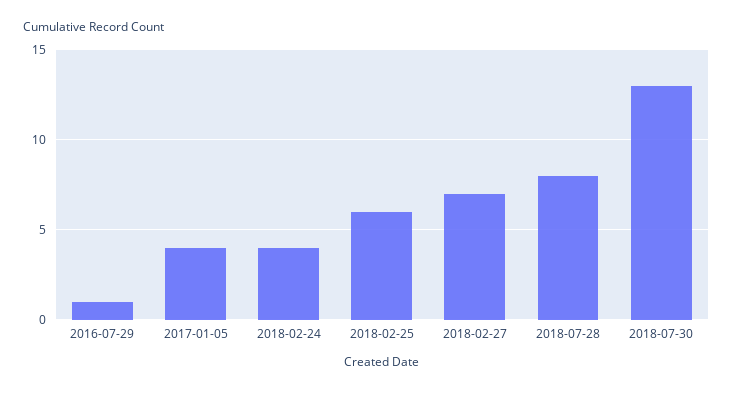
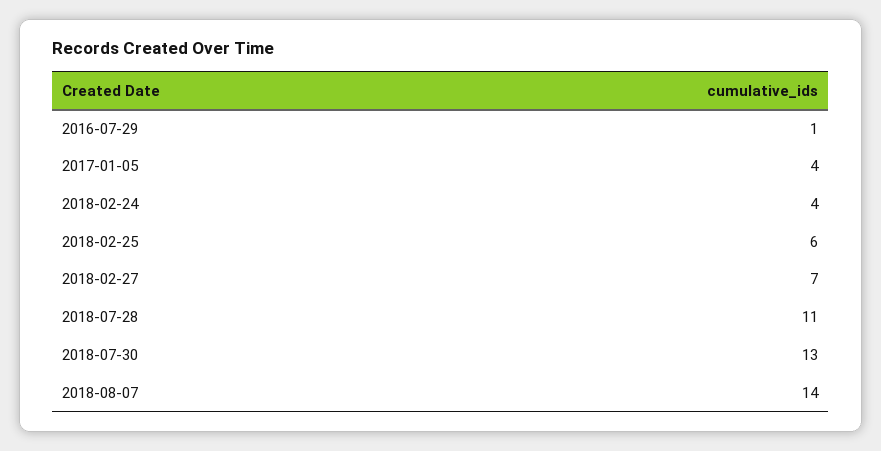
2018-07-28: 8 -> 11
2018-08-07: none -> 14

